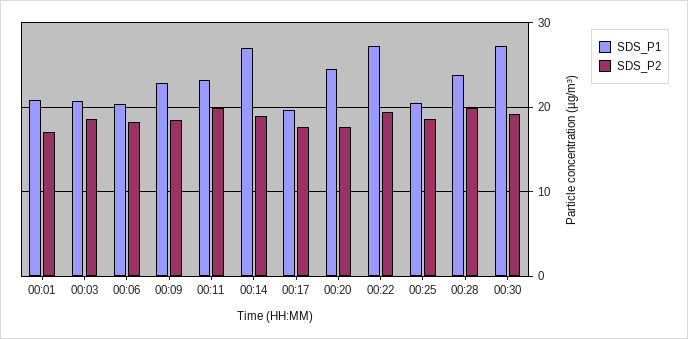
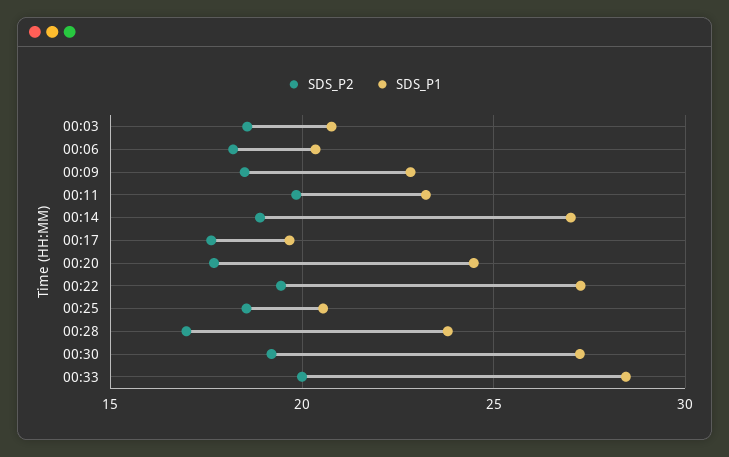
SDS_P1, 00:01: 21 -> none
SDS_P2, 00:01: 17 -> none
SDS_P2, 00:28: 20 -> 17
SDS_P2, 00:33: none -> 20
SDS_P1, 00:33: none -> 28.5

